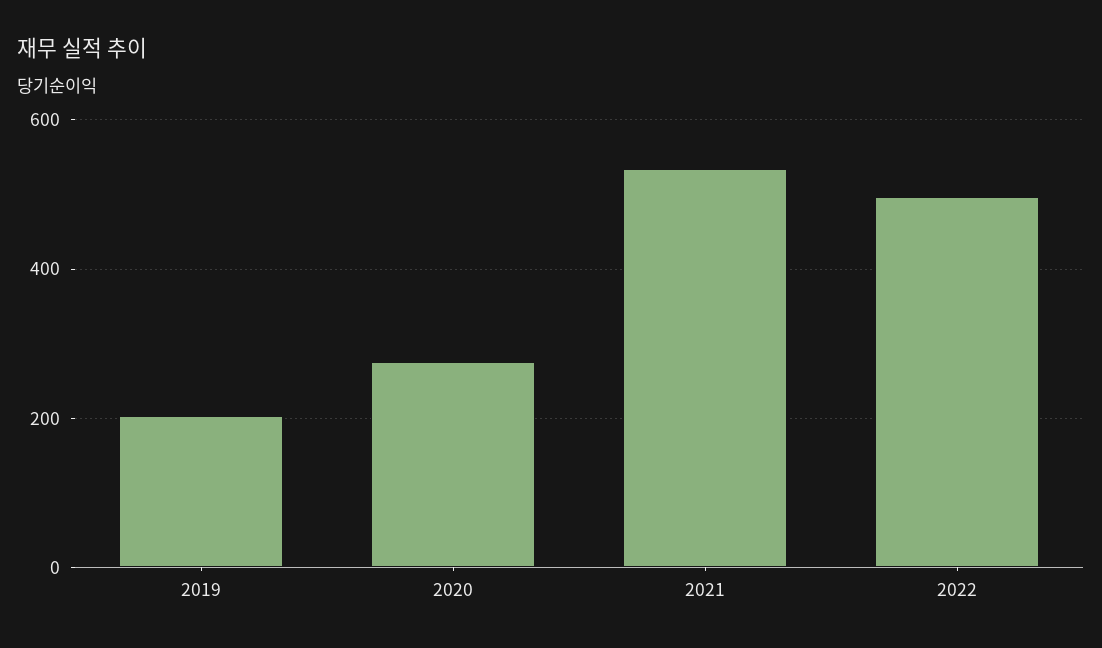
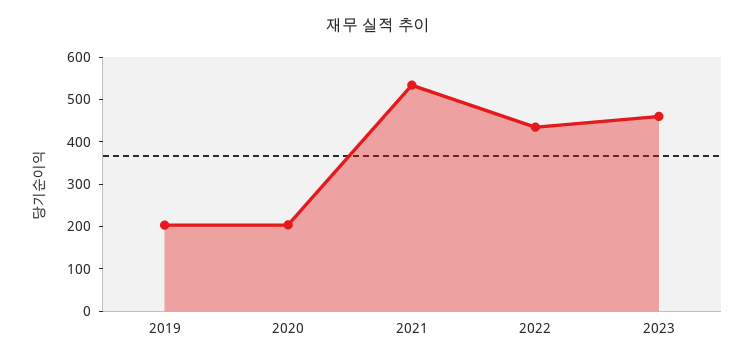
2020: 280 -> 200
2022: 500 -> 440
2023: none -> 460

